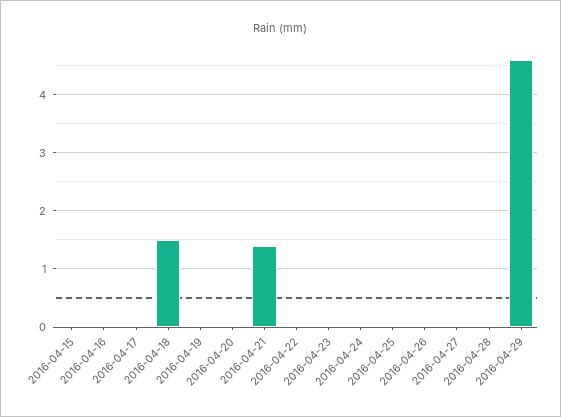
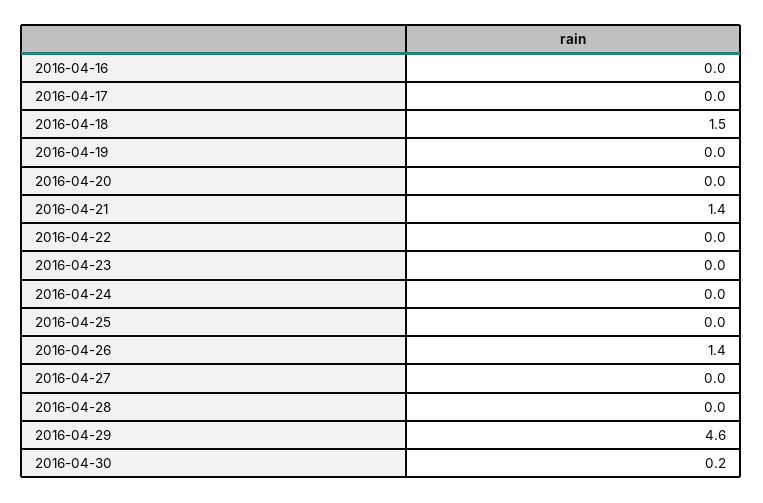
2016-04-15: 0 -> none
2016-04-26: 0 -> 1.4
2016-04-30: none -> 0.2

